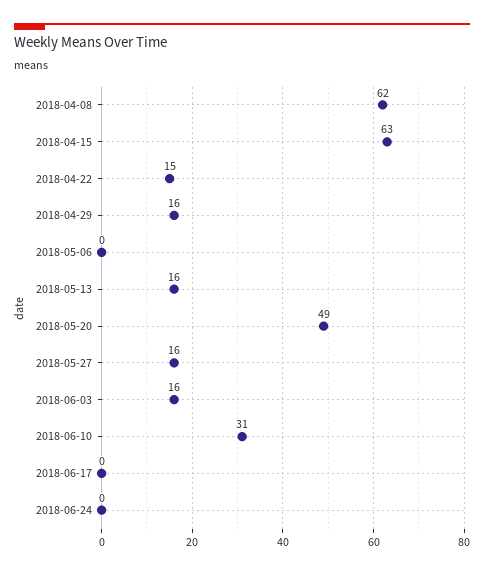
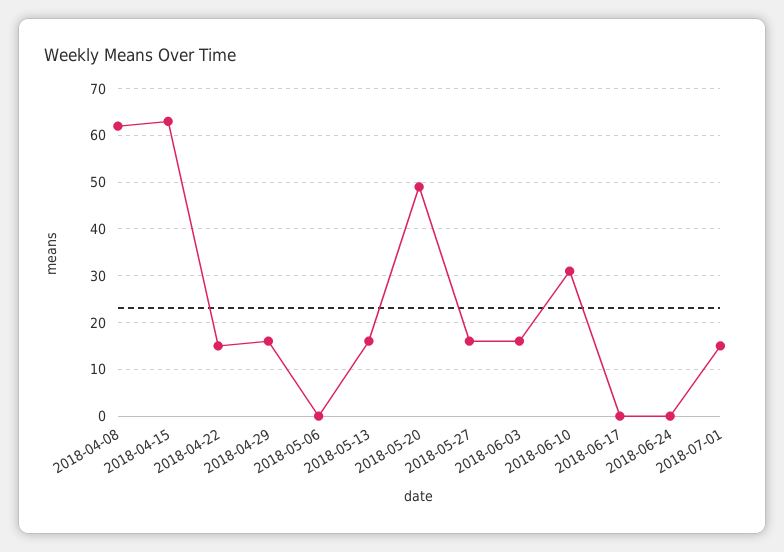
2018-07-01: none -> 15

